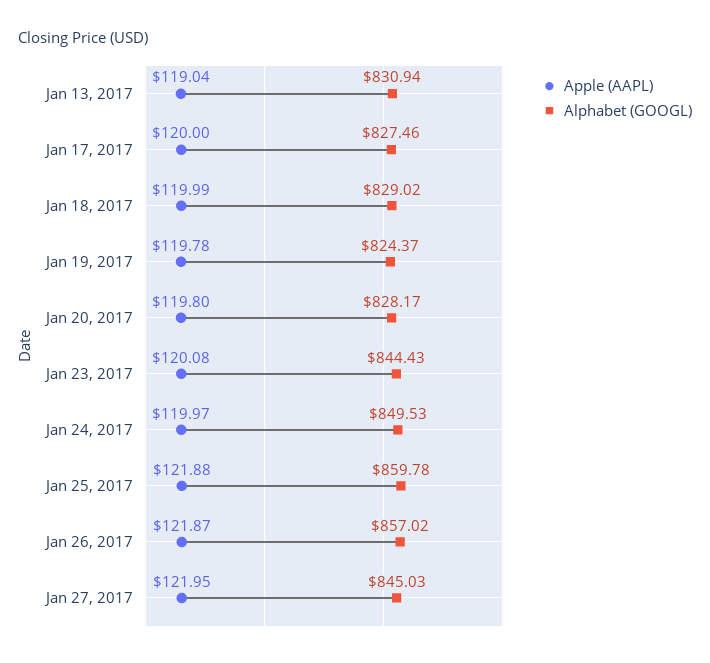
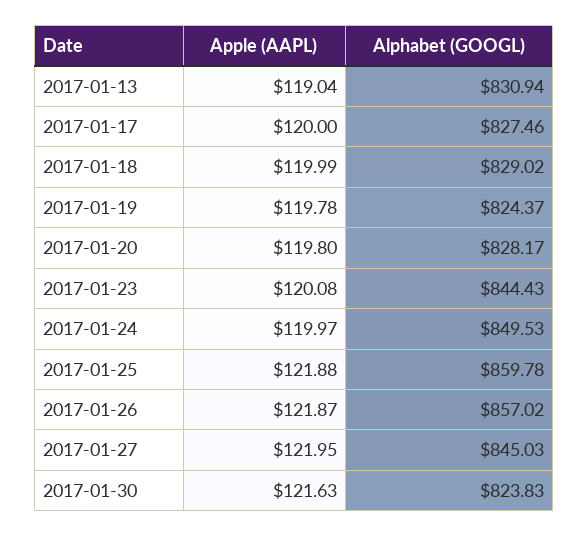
Apple (AAPL), 2017-01-30: none -> 121.63
Alphabet (GOOGL), 2017-01-30: none -> 823.83

